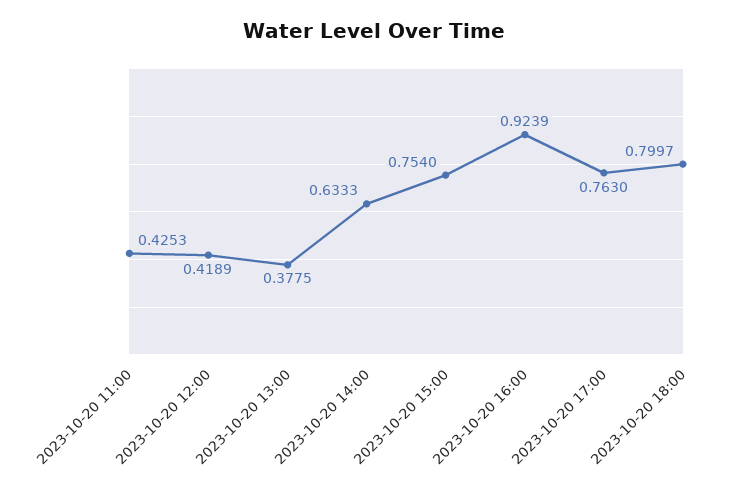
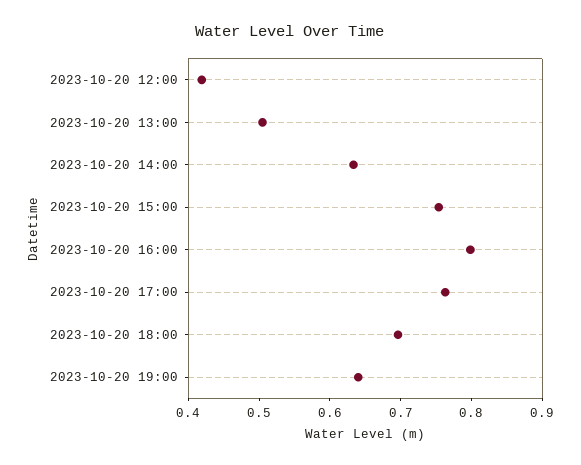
2023-10-20 11:00: 0.4253 -> none
2023-10-20 13:00: 0.3775 -> 0.5
2023-10-20 16:00: 0.9239 -> 0.8
2023-10-20 18:00: 0.7997 -> 0.7
2023-10-20 19:00: none -> 0.64

